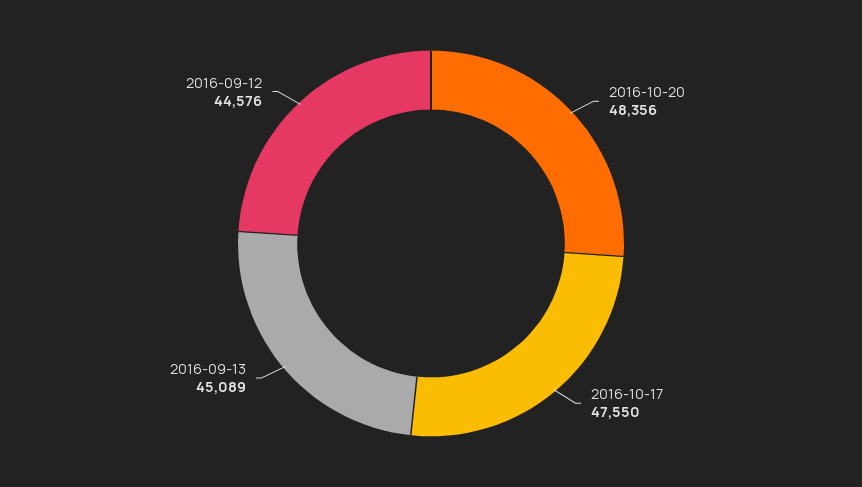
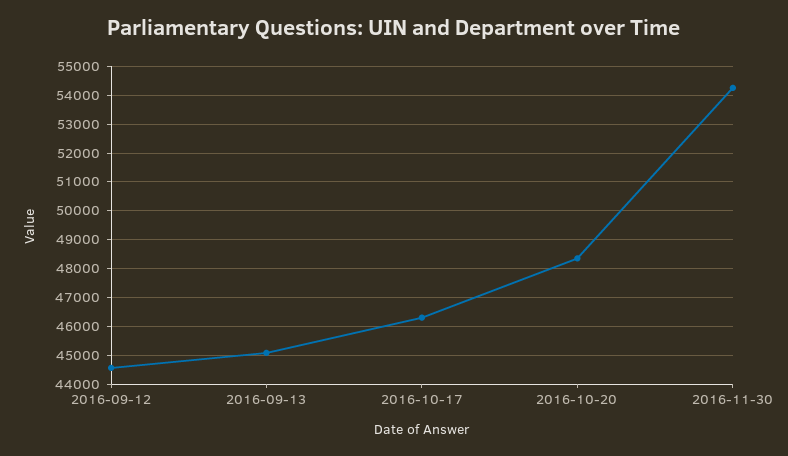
2016-10-17: 47550 -> 46250
2016-11-30: none -> 54250

